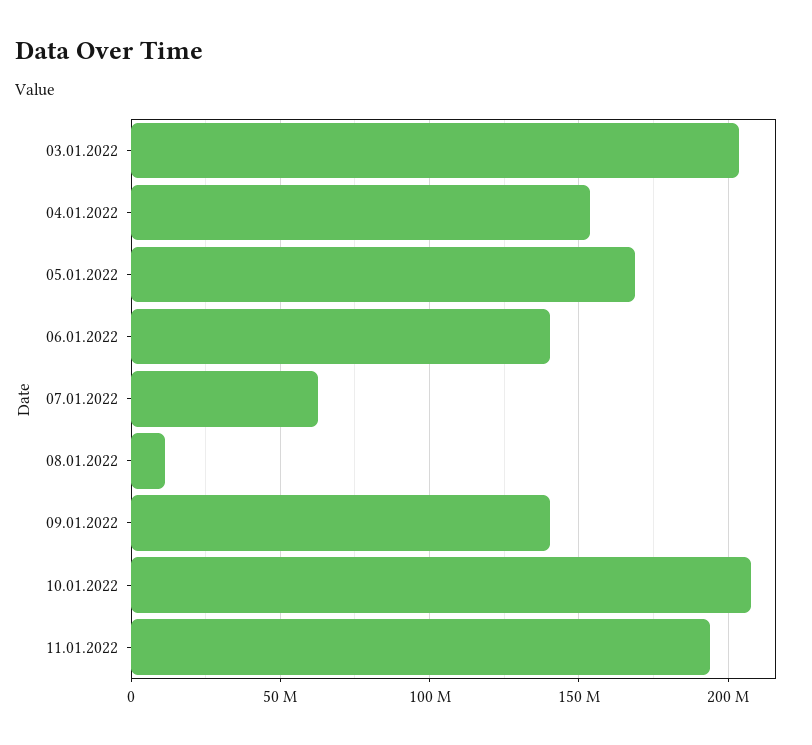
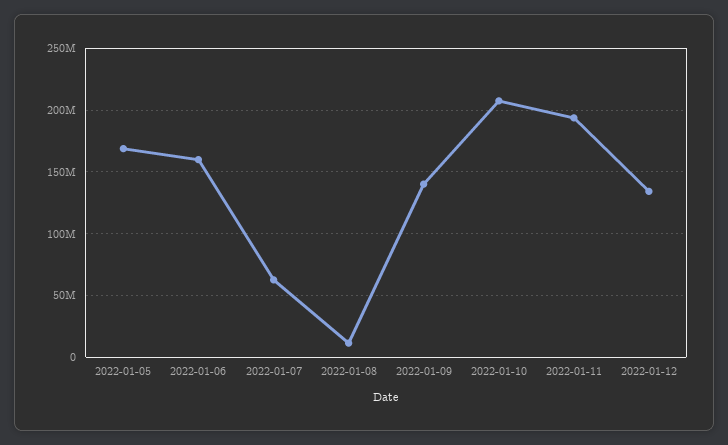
03.01.2022: 205000000 -> none
04.01.2022: 155000000 -> none
06.01.2022: 140000000 -> 160000000
2022-01-12: none -> 135000000

